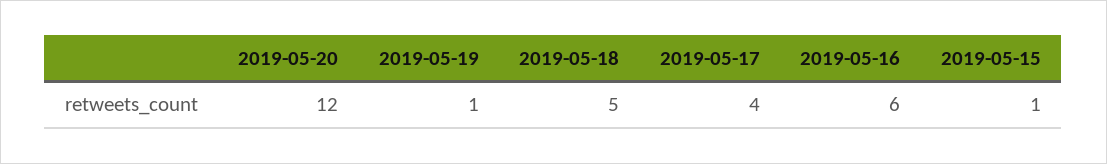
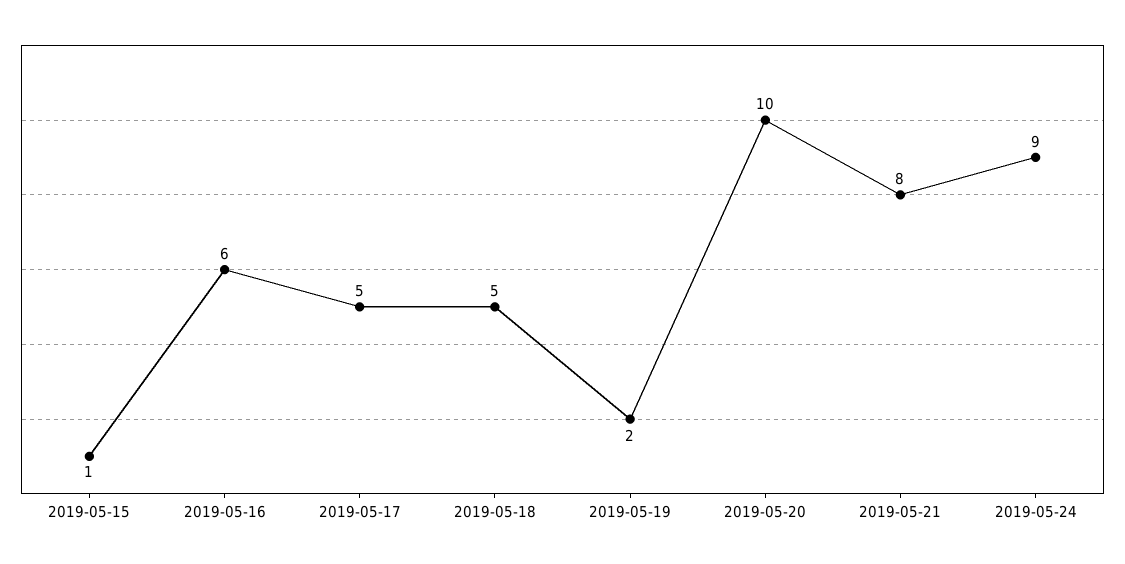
2019-05-20: 12 -> 10
2019-05-19: 1 -> 2
2019-05-17: 4 -> 5
2019-05-21: none -> 8
2019-05-24: none -> 9

